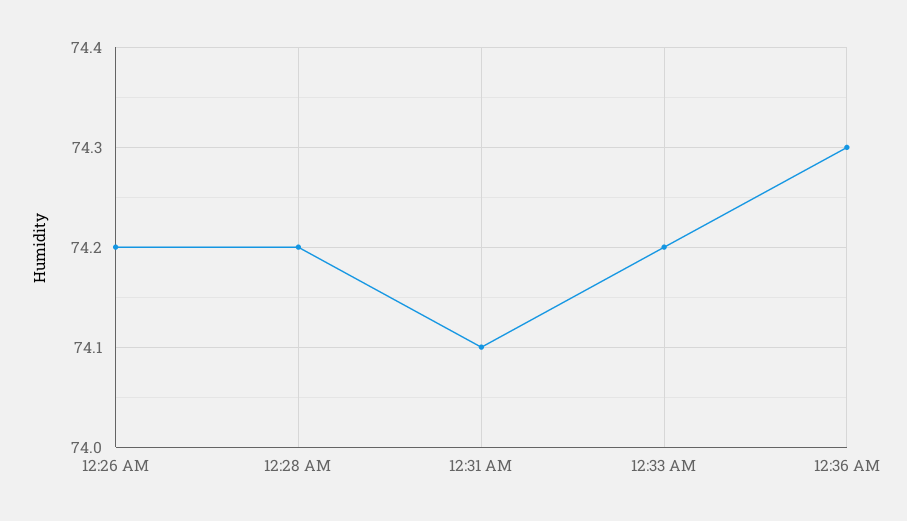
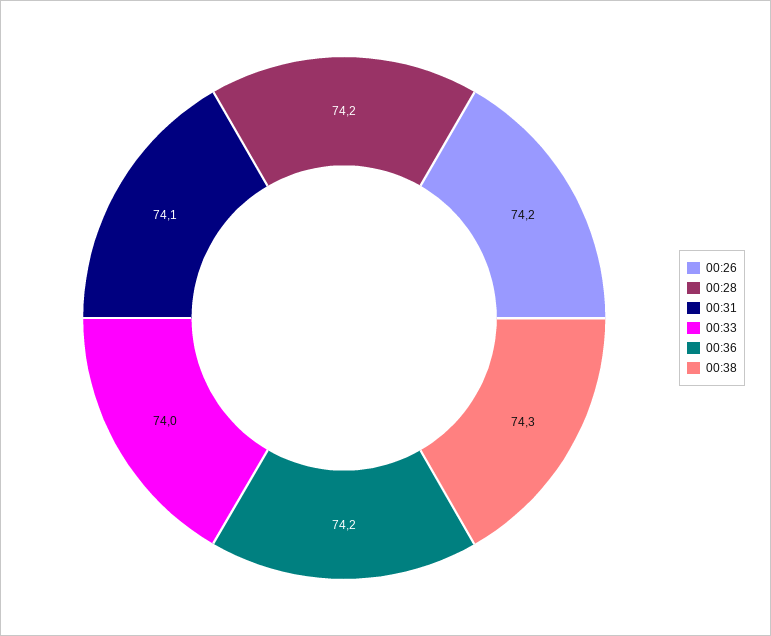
12:33 AM: 74.2 -> 74
12:36 AM: 74.3 -> 74.2
00:38: none -> 74.3

